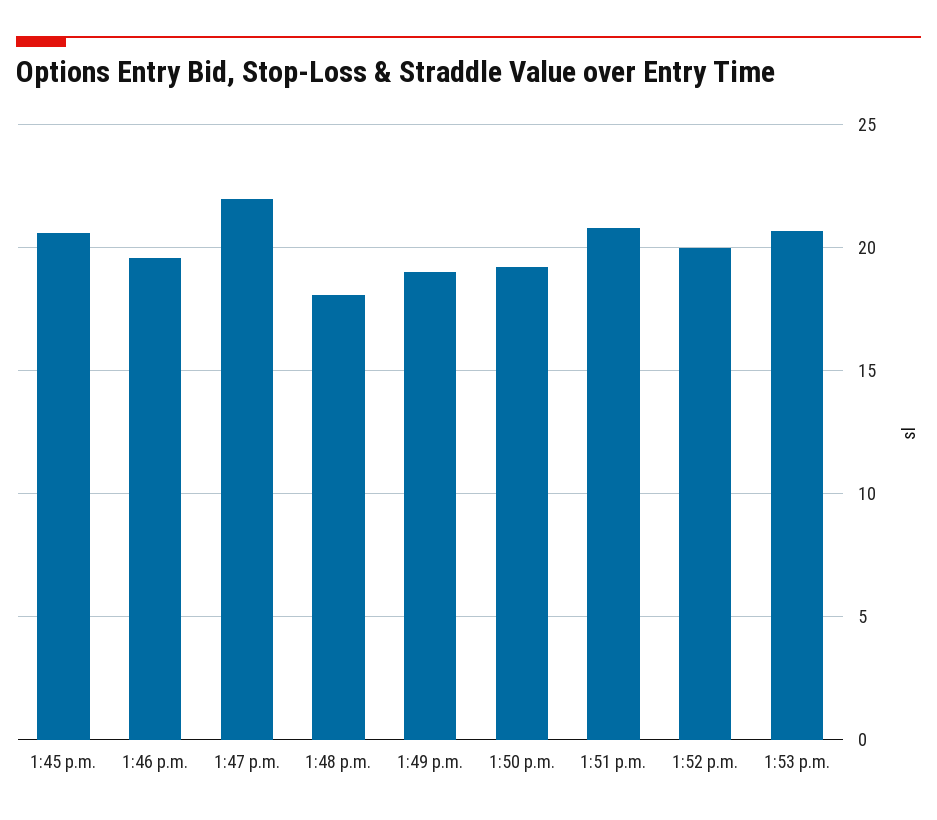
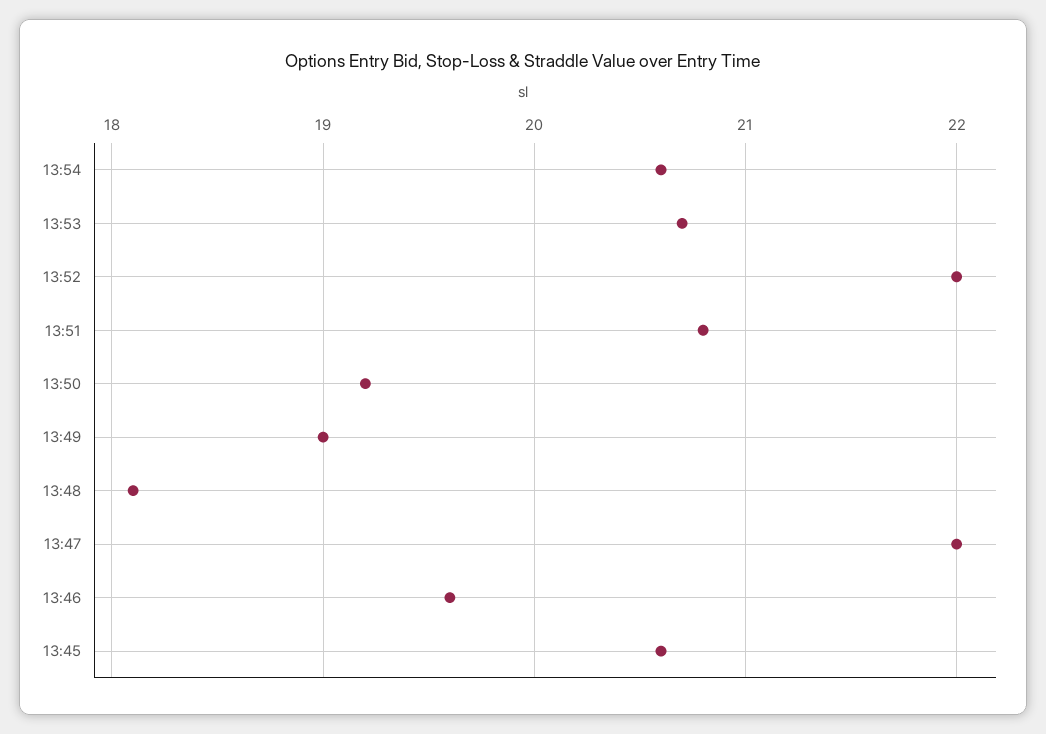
1:52 p.m.: 20 -> 22
13:54: none -> 20.6

